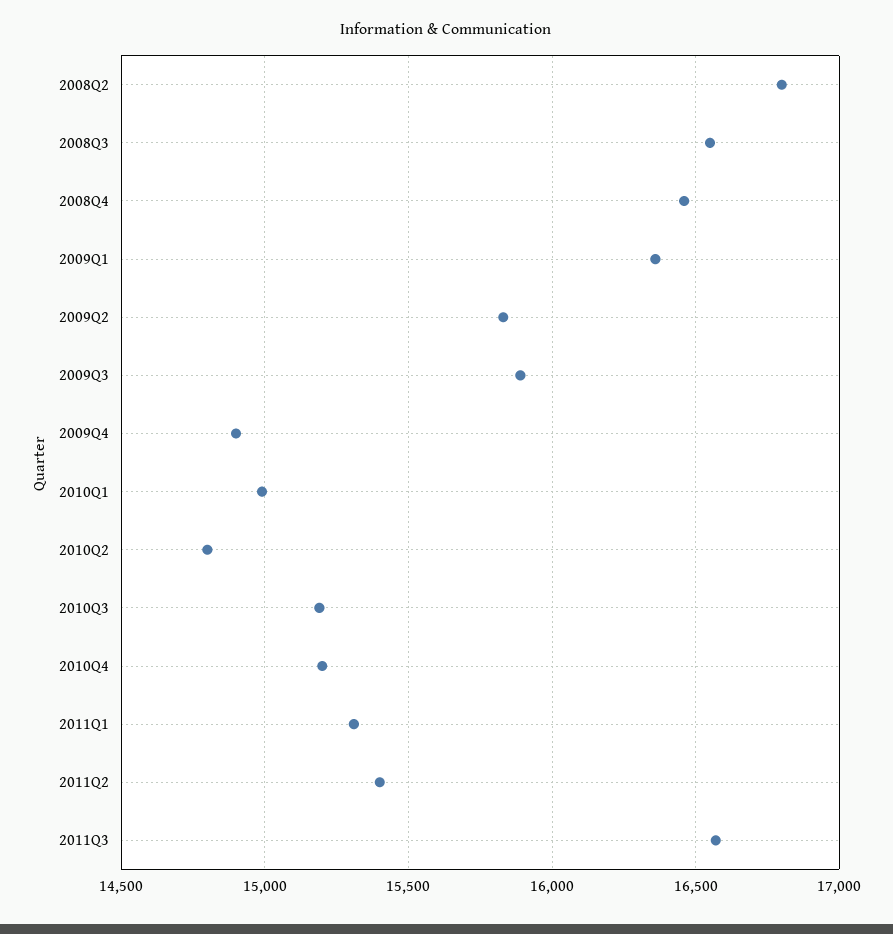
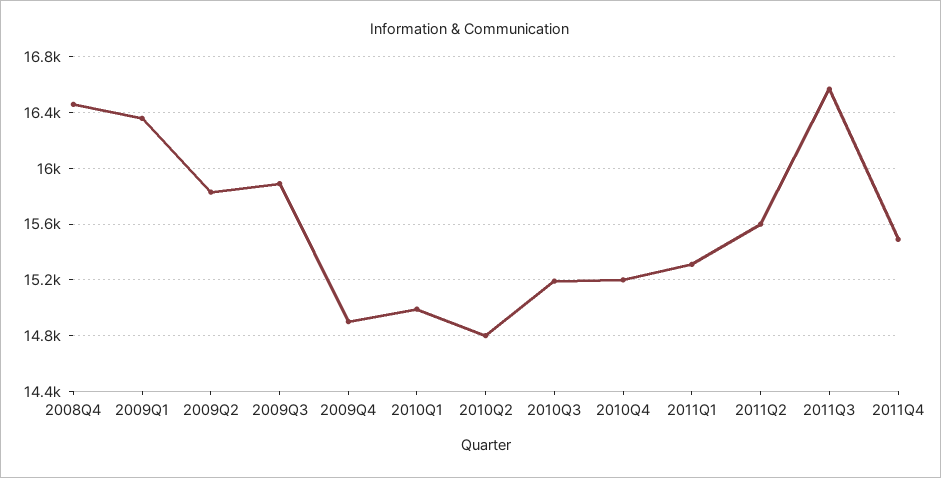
2008Q2: 16800 -> none
2008Q3: 16550 -> none
2011Q2: 15400 -> 15600
2011Q4: none -> 15500

